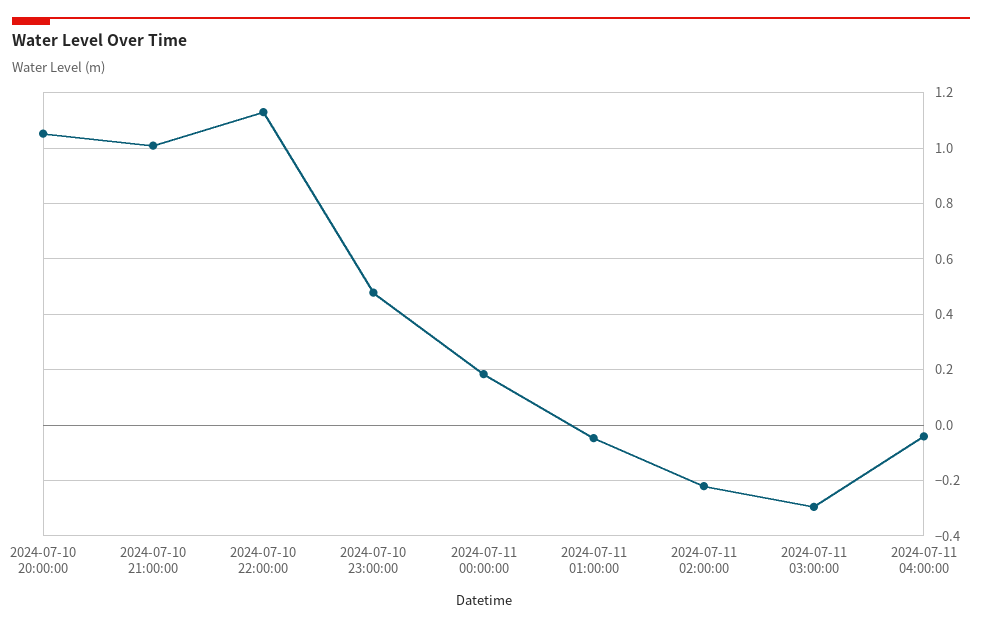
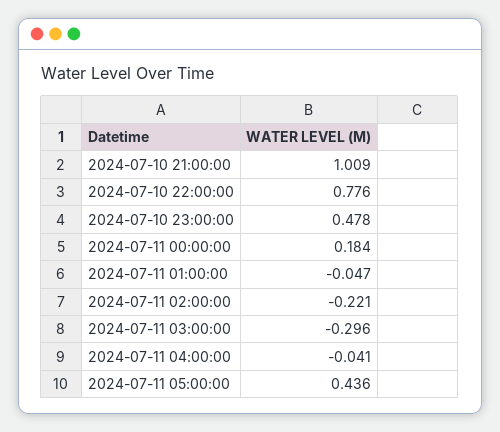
2024-07-10 20:00:00: 1.05 -> none
2024-07-10 22:00:00: 1.125 -> 0.776
2024-07-11 05:00:00: none -> 0.436

